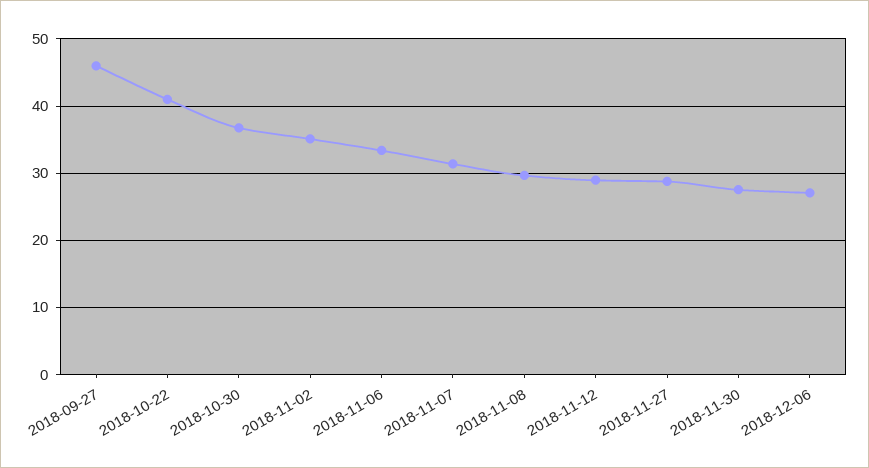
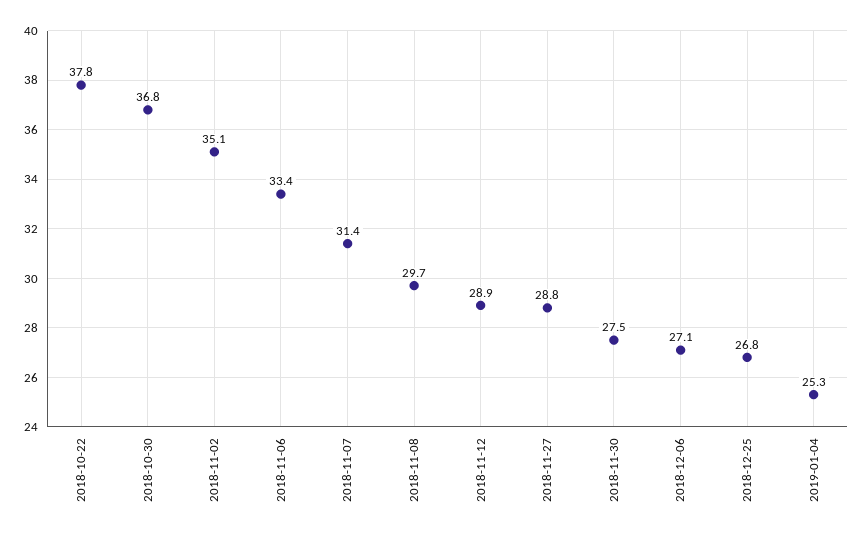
2018-09-27: 46 -> none
2018-10-22: 41 -> 37.8
2018-12-25: none -> 26.8
2019-01-04: none -> 25.3

